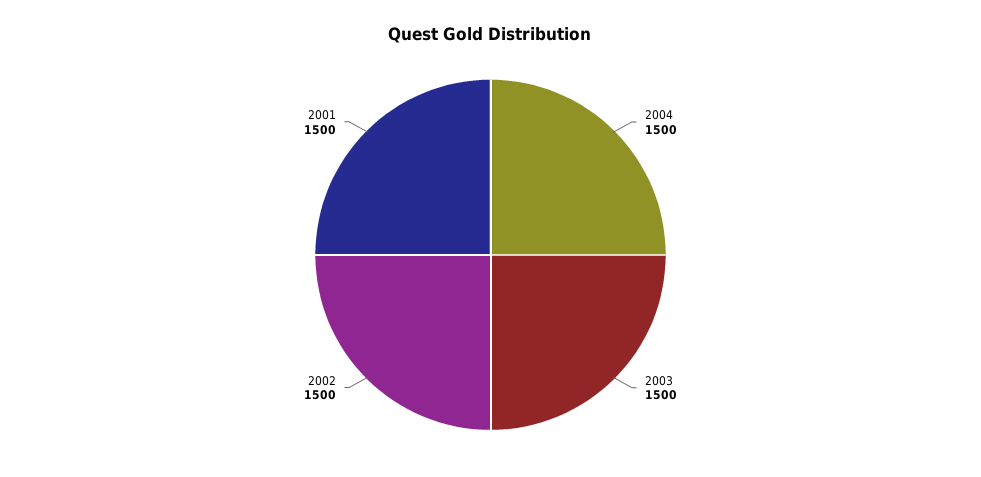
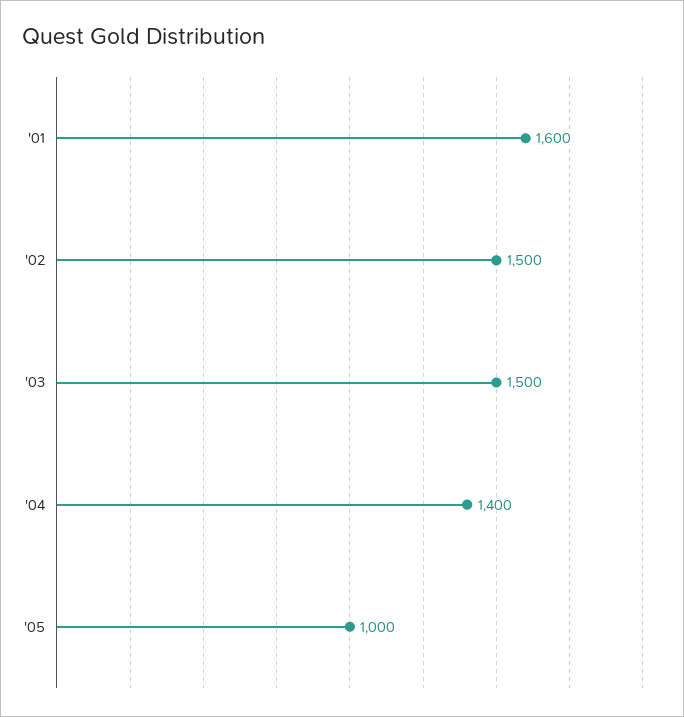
2004: 1500 -> 1400
2001: 1500 -> 1600
'05: none -> 1000

